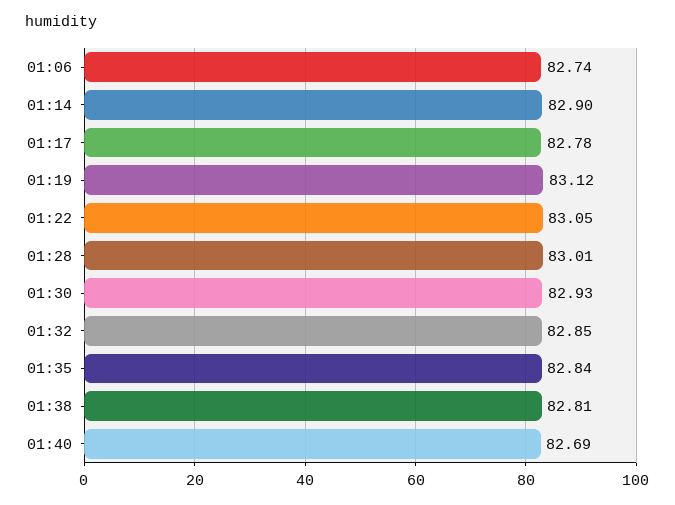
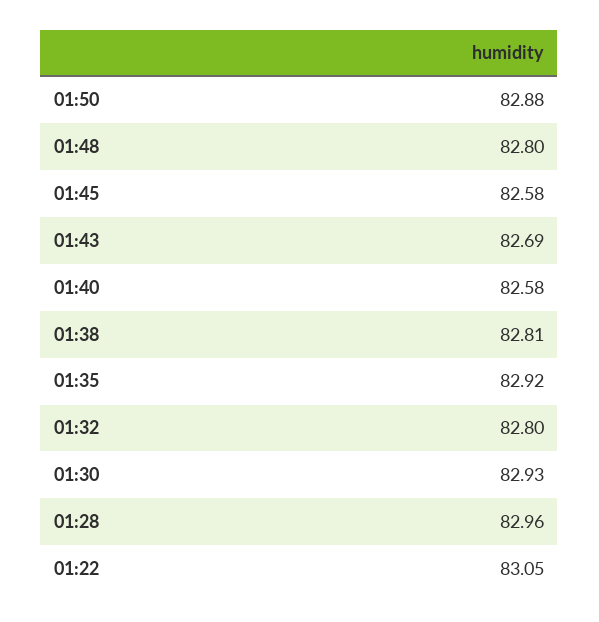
01:06: 82.74 -> none
01:14: 82.9 -> none
01:17: 82.78 -> none
01:19: 83.12 -> none
01:28: 83.01 -> 82.96
01:32: 82.85 -> 82.8
01:35: 82.84 -> 82.92
01:40: 82.69 -> 82.58
01:50: none -> 82.88
01:48: none -> 82.8
01:45: none -> 82.58
01:43: none -> 82.69

